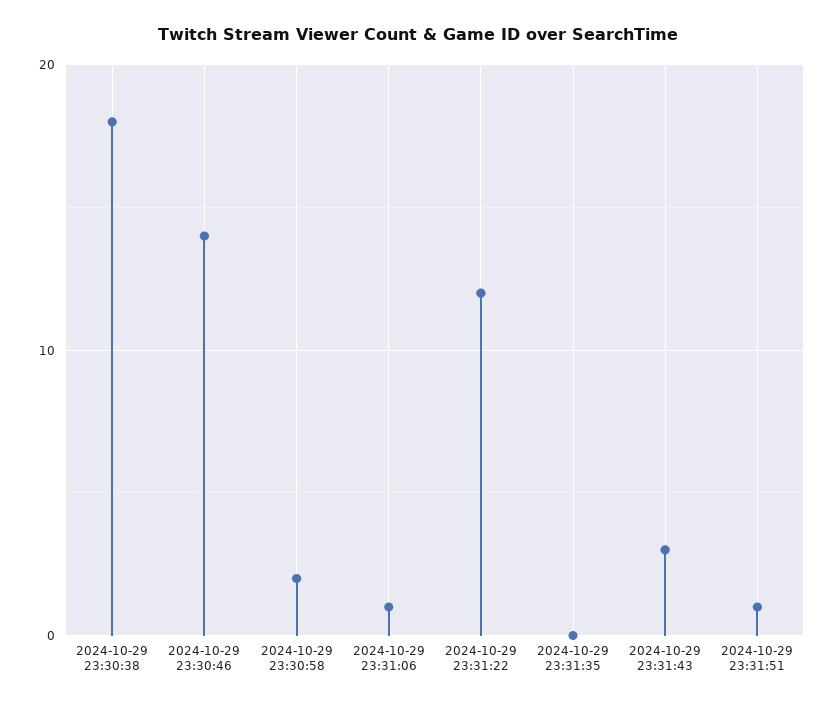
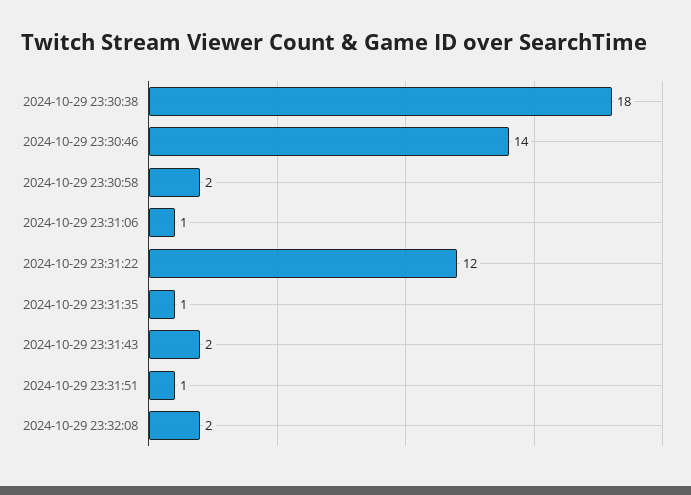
2024-10-29 23:31:35: 0 -> 1
2024-10-29 23:31:43: 3 -> 2
2024-10-29 23:32:08: none -> 2

